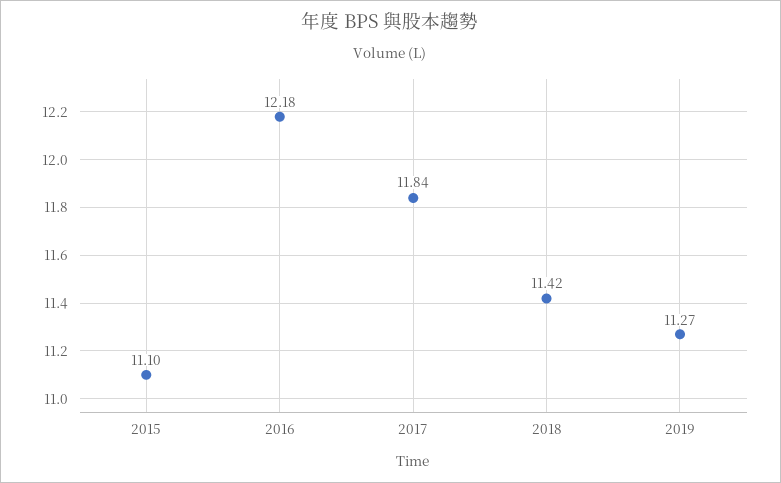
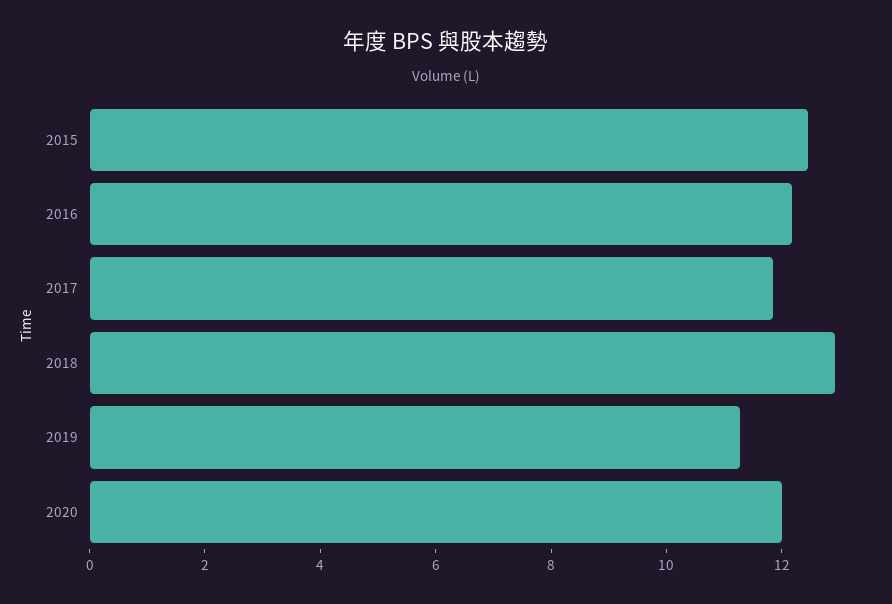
2015: 11.1 -> 12.5
2018: 11.42 -> 13
2020: none -> 12

